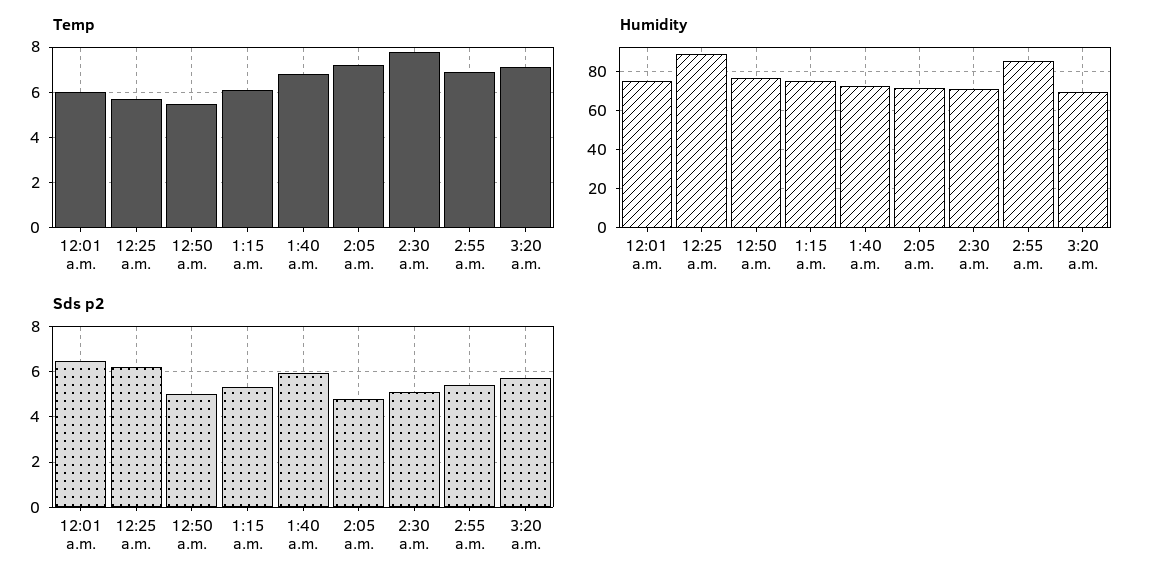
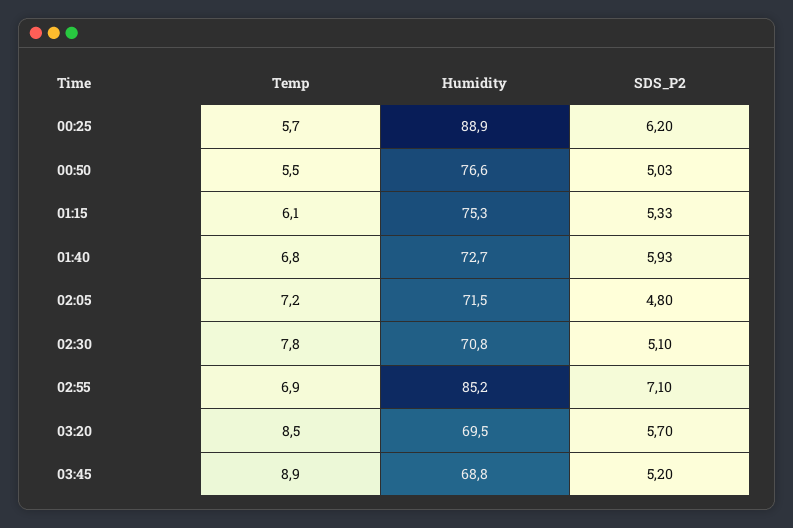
Temp, 12:01 a.m.: 6 -> none
Temp, 3:20 a.m.: 7 -> 8.5
Humidity, 12:01 a.m.: 75 -> none
Sds p2, 12:01 a.m.: 6.5 -> none
Sds p2, 2:55 a.m.: 5.5 -> 7.1
Temp, 03:45: none -> 8.9
Humidity, 03:45: none -> 68.8
Sds p2, 03:45: none -> 5.2

